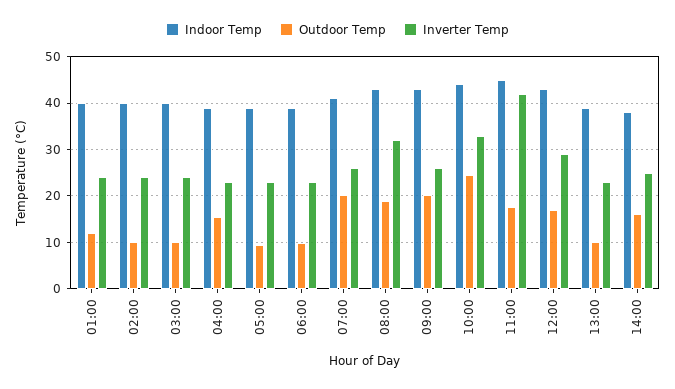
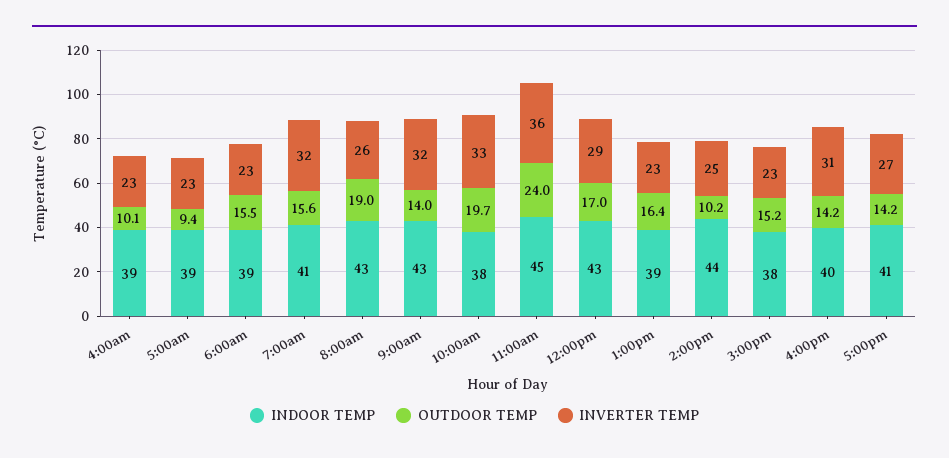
Indoor Temp, 01:00: 40 -> none
Outdoor Temp, 01:00: 12 -> none
Inverter Temp, 01:00: 24 -> none
Indoor Temp, 02:00: 40 -> none
Outdoor Temp, 02:00: 10 -> none
Inverter Temp, 02:00: 24 -> none
Indoor Temp, 03:00: 40 -> none
Outdoor Temp, 03:00: 10 -> none
Inverter Temp, 03:00: 24 -> none
Outdoor Temp, 04:00: 16 -> 10.1
Outdoor Temp, 06:00: 10 -> 15.5
Outdoor Temp, 07:00: 20 -> 15.6
Inverter Temp, 07:00: 26 -> 32
Inverter Temp, 08:00: 32 -> 26
Outdoor Temp, 09:00: 20 -> 14
Inverter Temp, 09:00: 26 -> 32
Indoor Temp, 10:00: 44 -> 38
Outdoor Temp, 10:00: 24 -> 19.7
Outdoor Temp, 11:00: 18 -> 24
Inverter Temp, 11:00: 42 -> 36
Outdoor Temp, 13:00: 10 -> 16.4
Indoor Temp, 14:00: 38 -> 44
Outdoor Temp, 14:00: 16 -> 10.2
Indoor Temp, 3:00pm: none -> 38
Outdoor Temp, 3:00pm: none -> 15.2
Inverter Temp, 3:00pm: none -> 23
Indoor Temp, 4:00pm: none -> 40
Outdoor Temp, 4:00pm: none -> 14.2
Inverter Temp, 4:00pm: none -> 31
Indoor Temp, 5:00pm: none -> 41
Outdoor Temp, 5:00pm: none -> 14.2
Inverter Temp, 5:00pm: none -> 27

